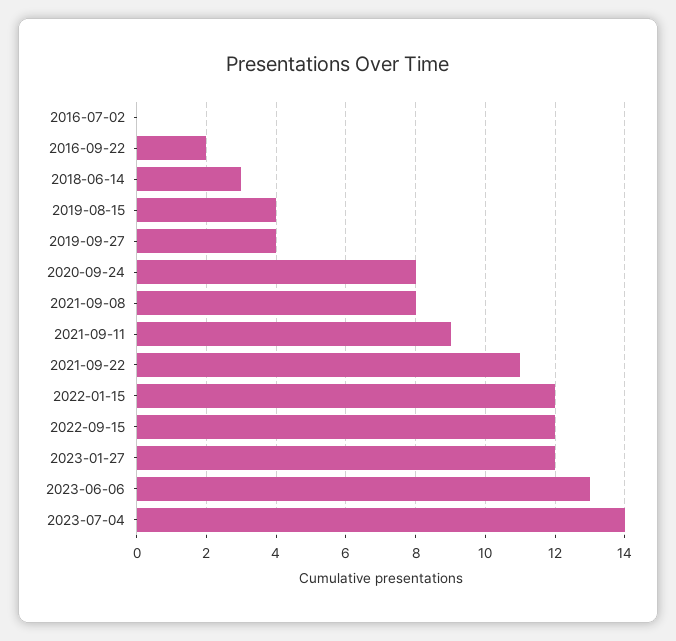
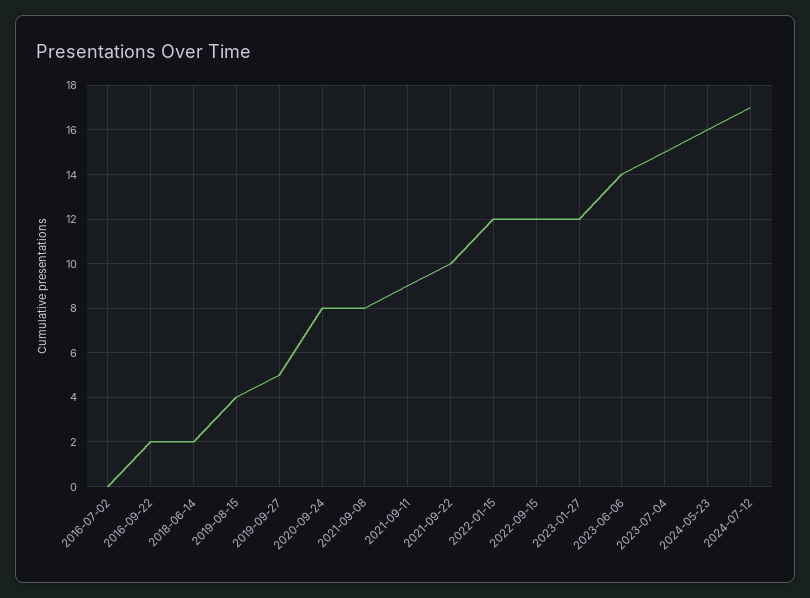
2018-06-14: 3 -> 2
2019-09-27: 4 -> 5
2021-09-22: 11 -> 10
2023-06-06: 13 -> 14
2023-07-04: 14 -> 15
2024-05-23: none -> 16
2024-07-12: none -> 17

